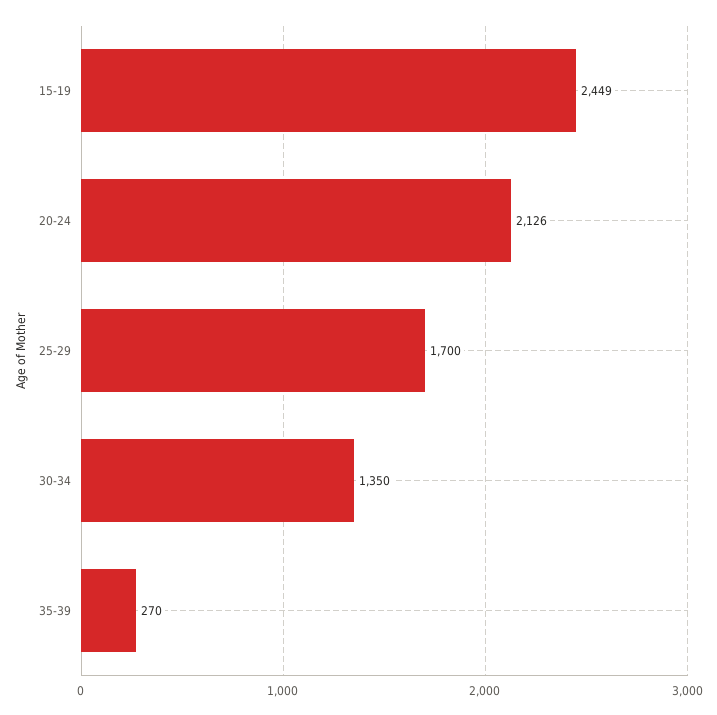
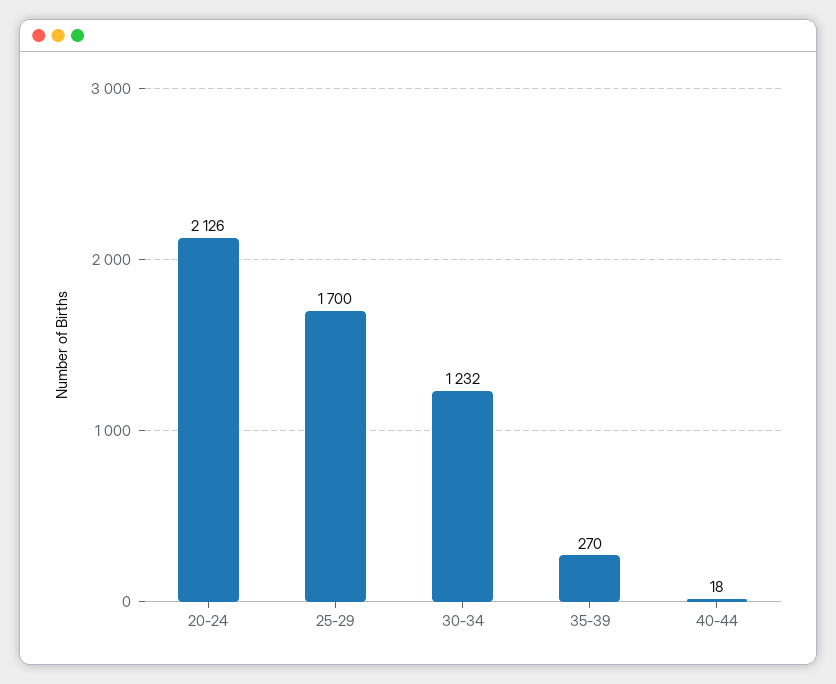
15-19: 2449 -> none
30-34: 1350 -> 1232
40-44: none -> 18

